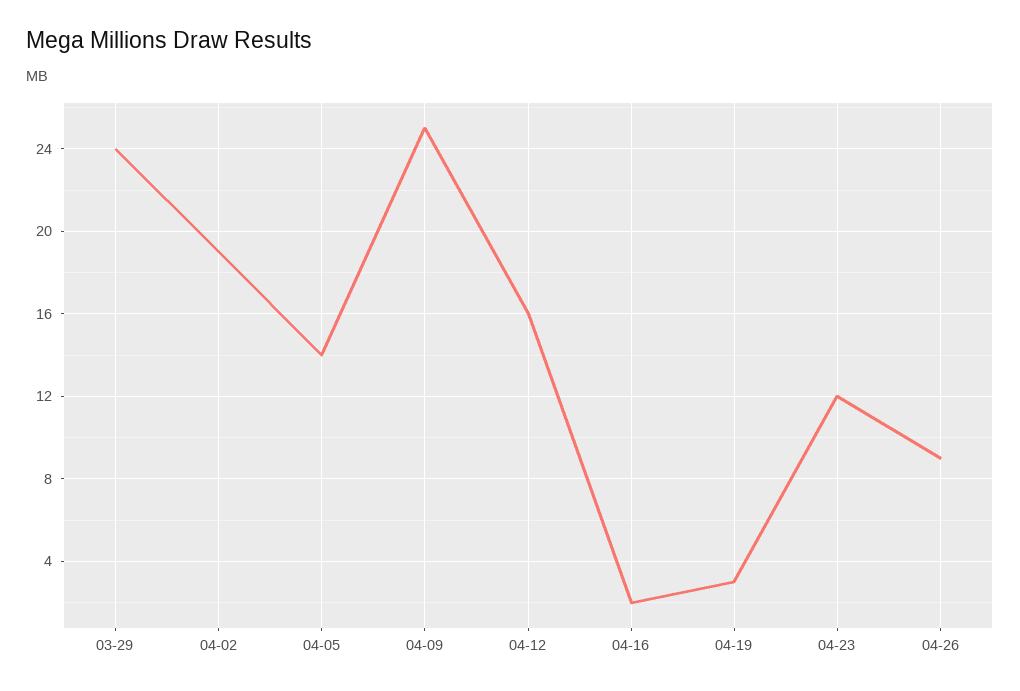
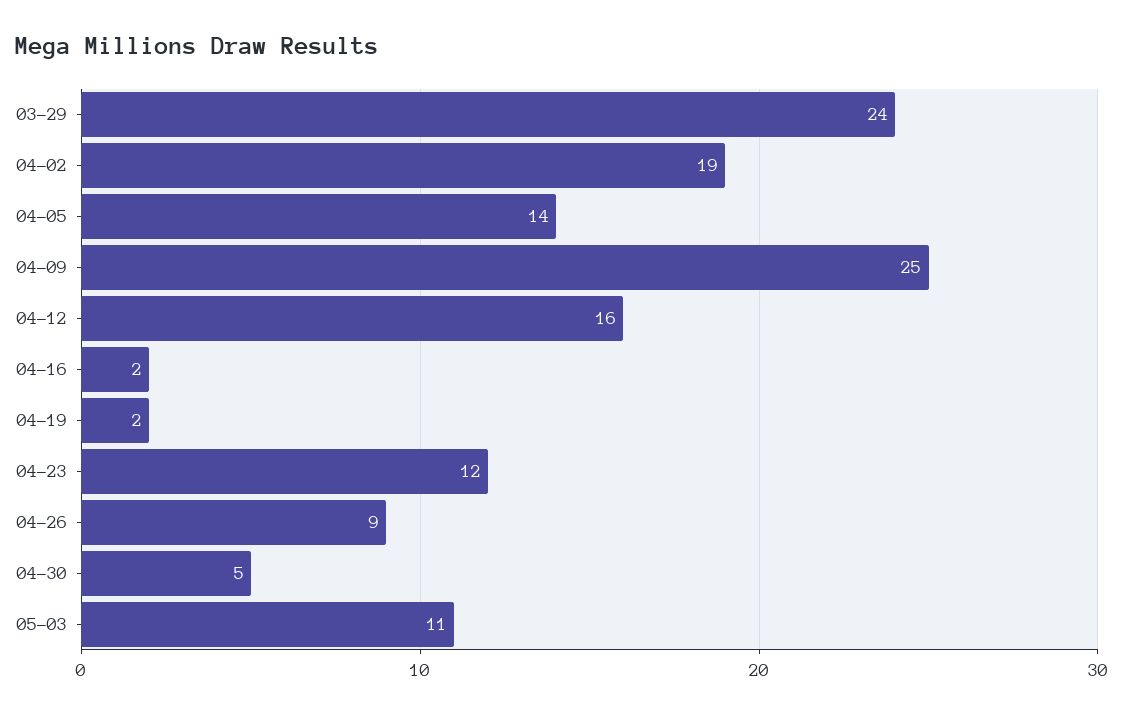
04-19: 3 -> 2
04-30: none -> 5
05-03: none -> 11

